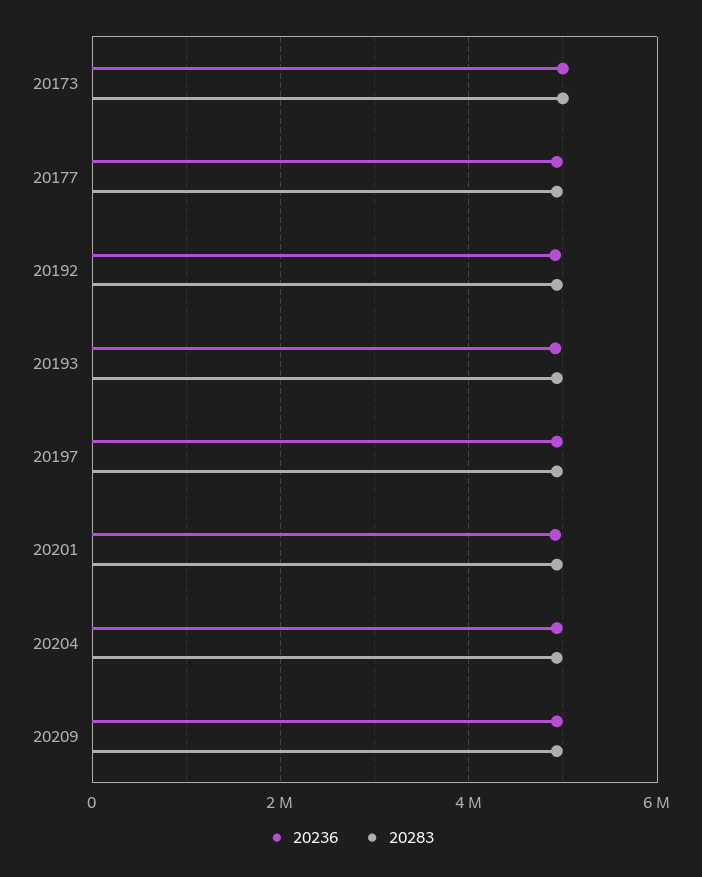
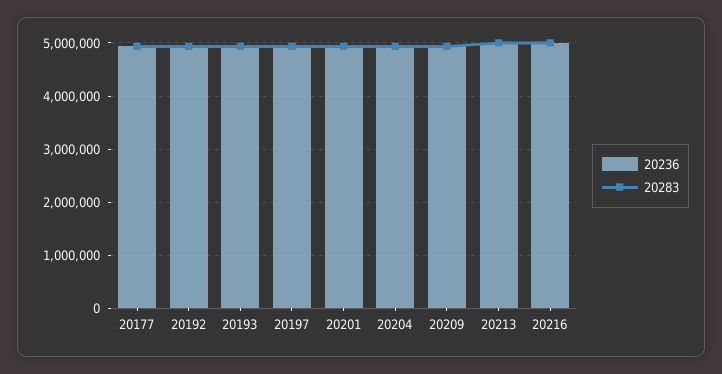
20236, 20173: 5000000 -> none
20283, 20173: 5000000 -> none
20236, 20213: none -> 5000000
20283, 20213: none -> 5000000
20236, 20216: none -> 5000000
20283, 20216: none -> 5000000

